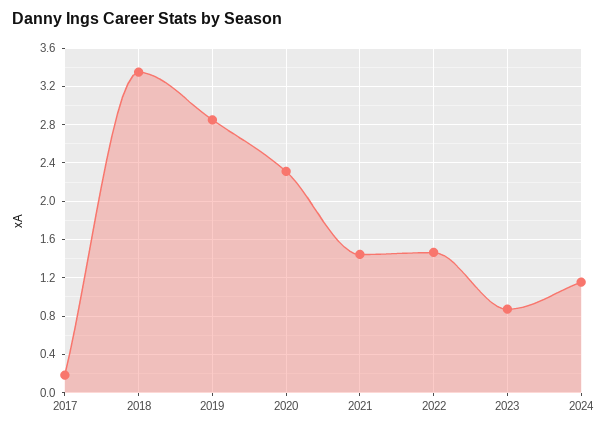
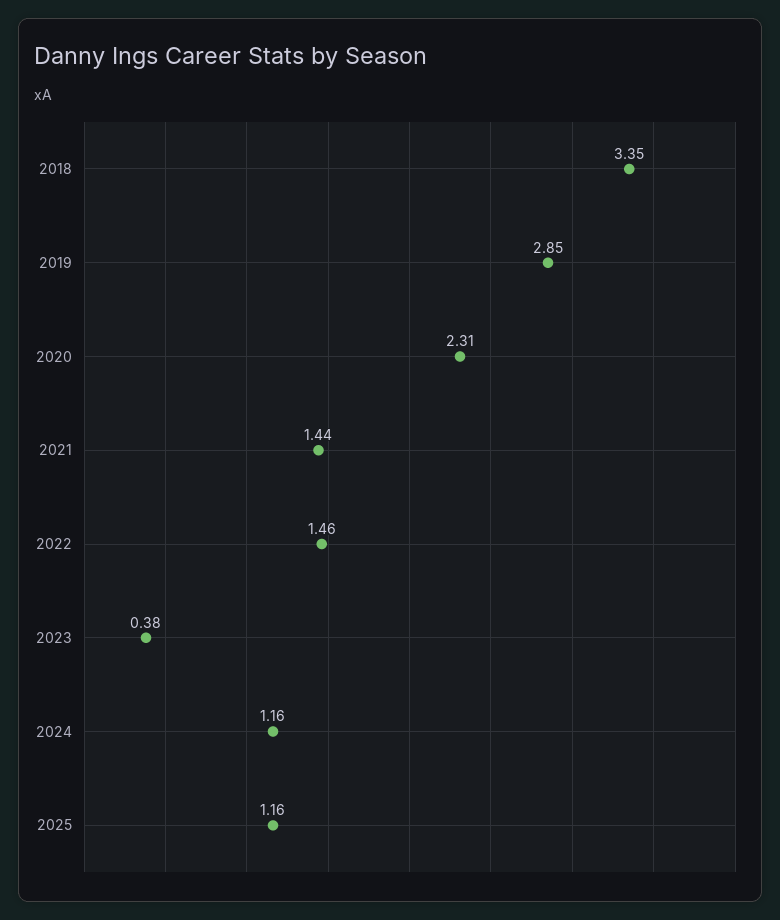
2017: 0.2 -> none
2023: 0.9 -> 0.38
2025: none -> 1.16

